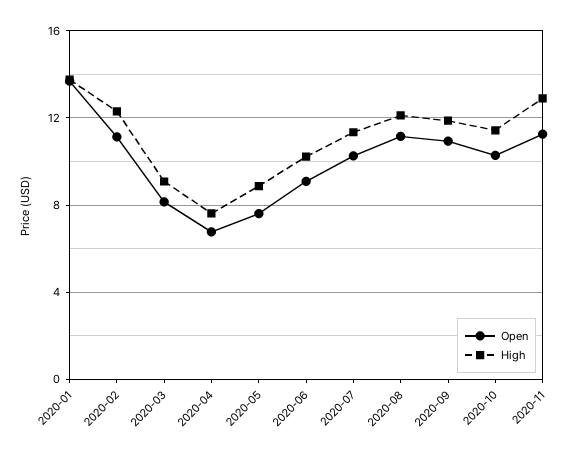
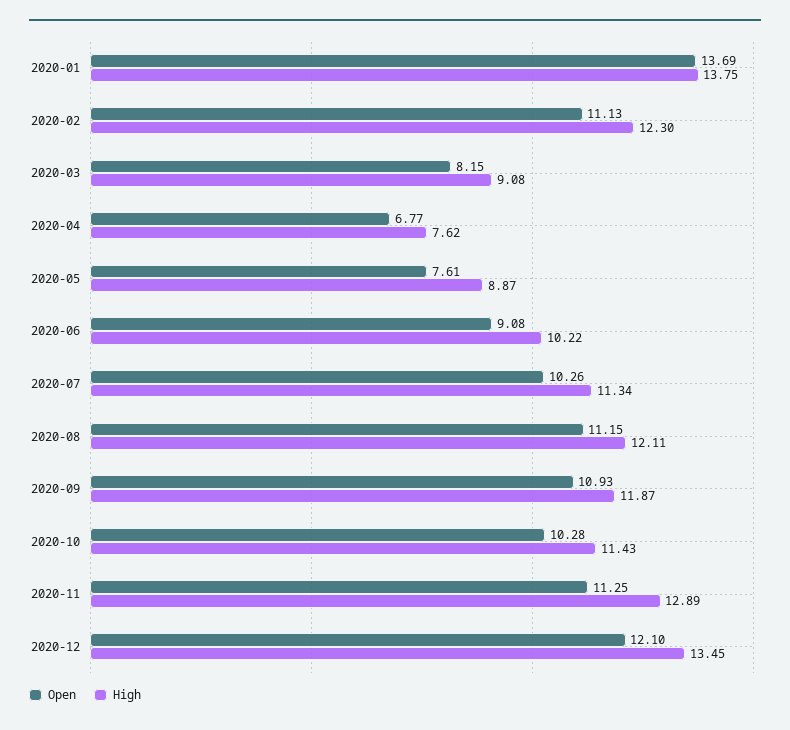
Open, 2020-12: none -> 12.1
High, 2020-12: none -> 13.45

